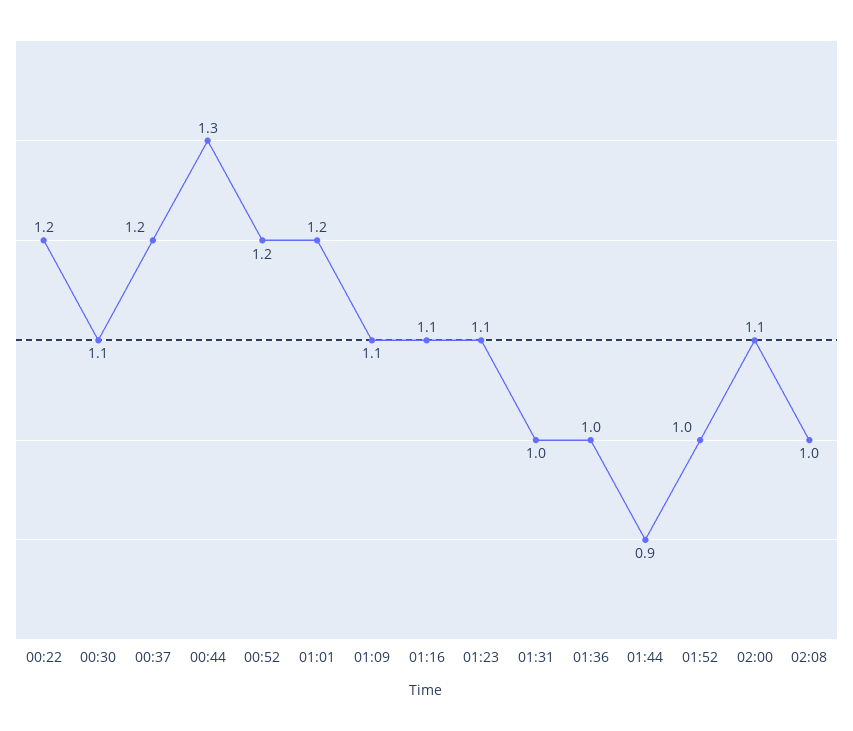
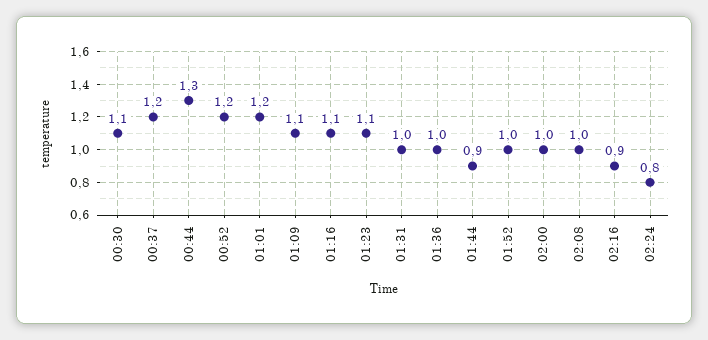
00:22: 1.2 -> none
02:00: 1.1 -> 1
02:16: none -> 0.9
02:24: none -> 0.8

